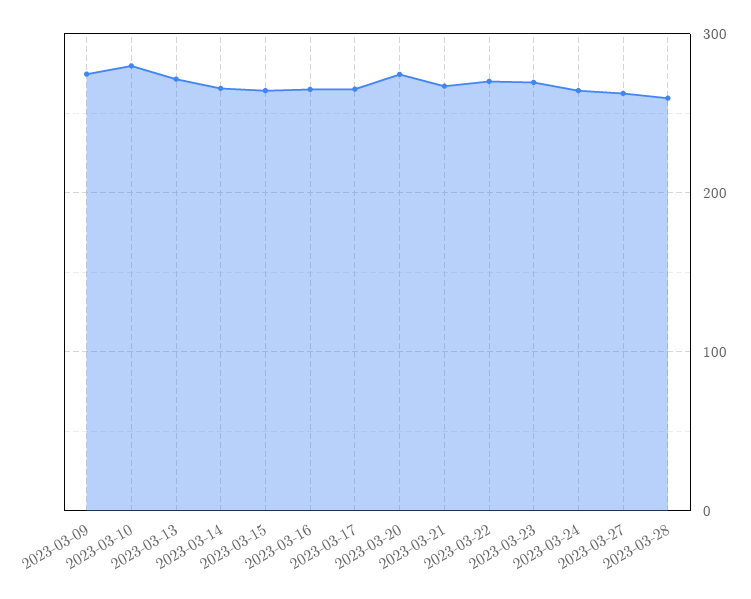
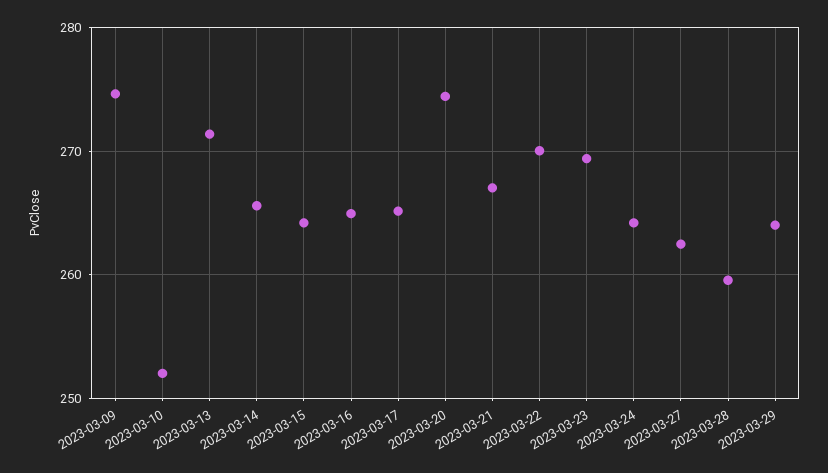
2023-03-10: 280 -> 252
2023-03-29: none -> 264

